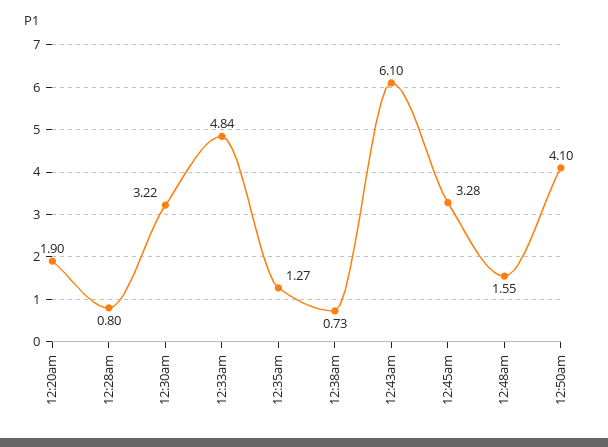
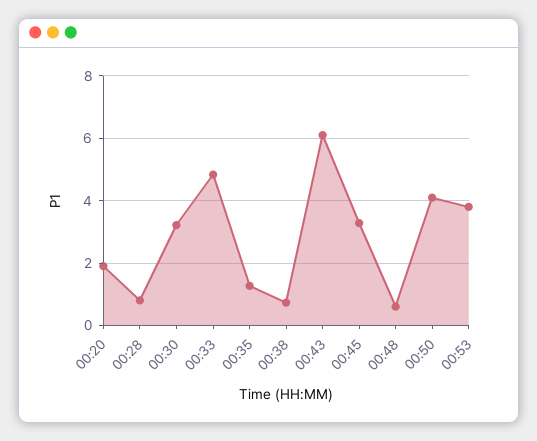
12:48am: 1.55 -> 0.6
00:53: none -> 3.8

